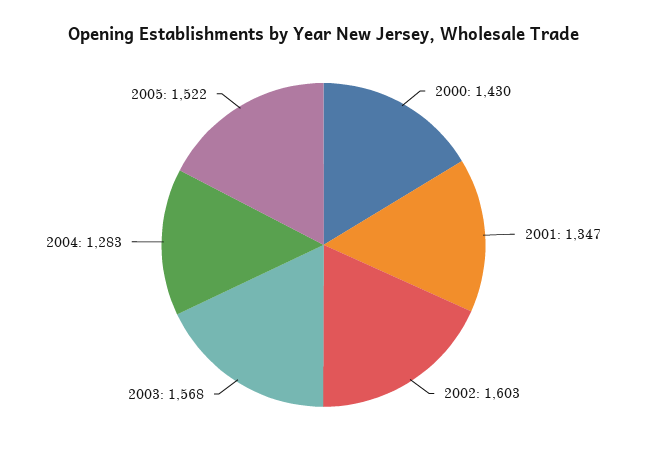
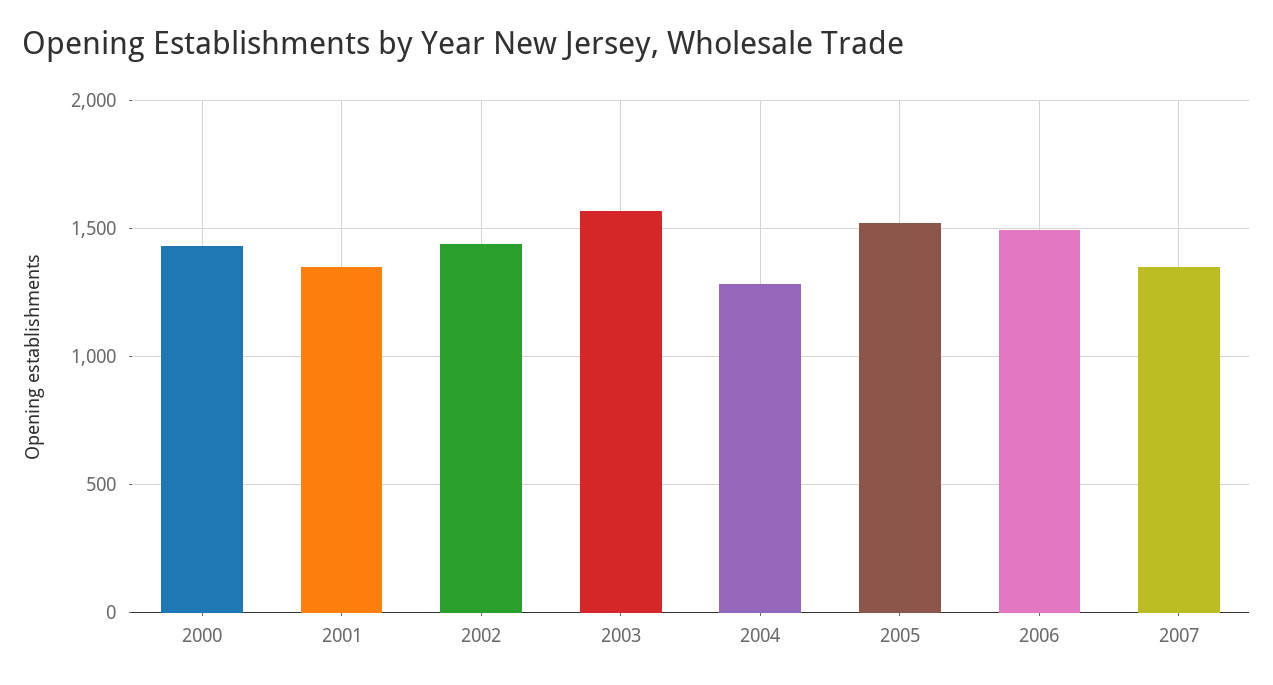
2002: 1603 -> 1450
2006: none -> 1500
2007: none -> 1350

